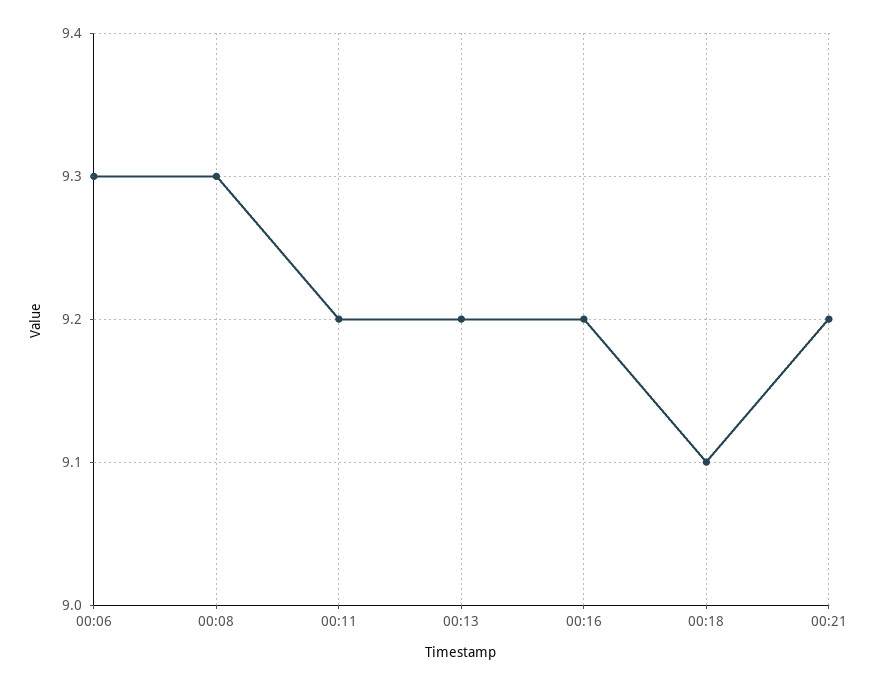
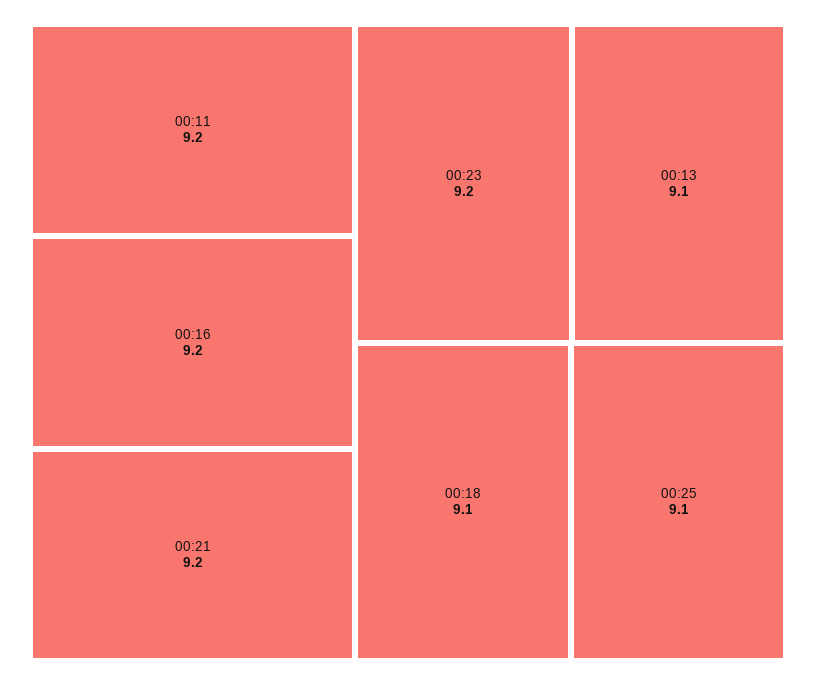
00:06: 9.3 -> none
00:08: 9.3 -> none
00:13: 9.2 -> 9.1
00:23: none -> 9.2
00:25: none -> 9.1

